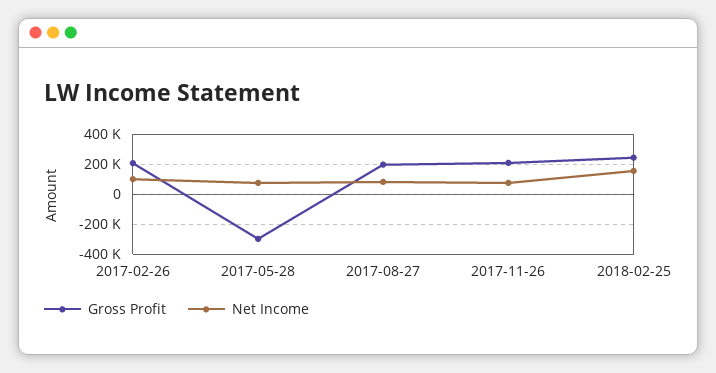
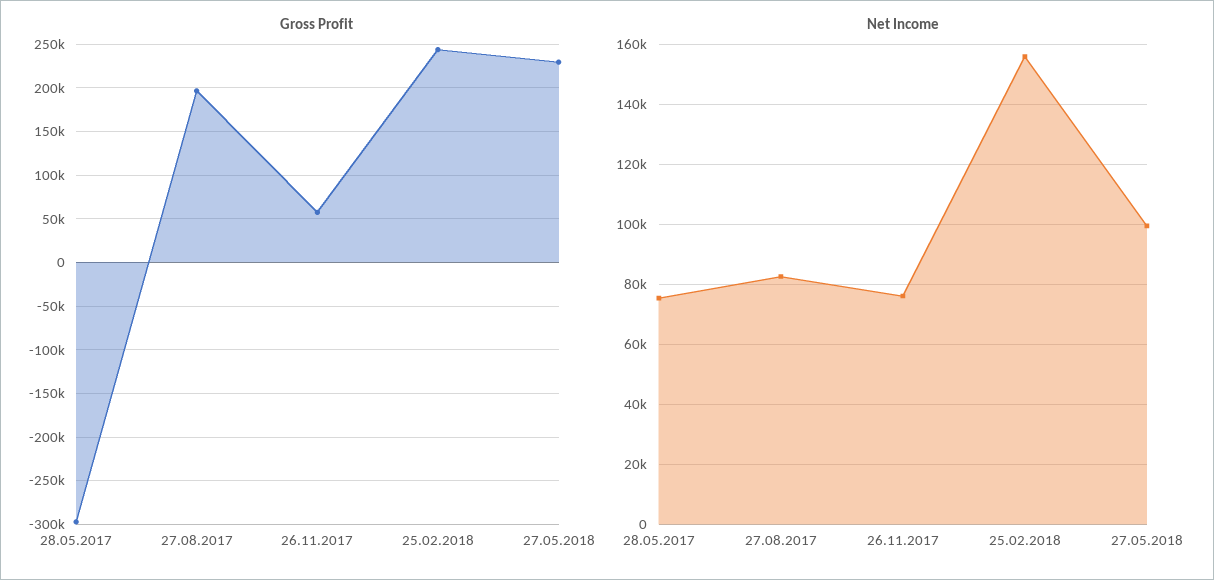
Gross Profit, 2017-02-26: 200000 -> none
Net Income, 2017-02-26: 100000 -> none
Gross Profit, 2017-11-26: 200000 -> 60000
Gross Profit, 27.05.2018: none -> 230000
Net Income, 27.05.2018: none -> 100000

